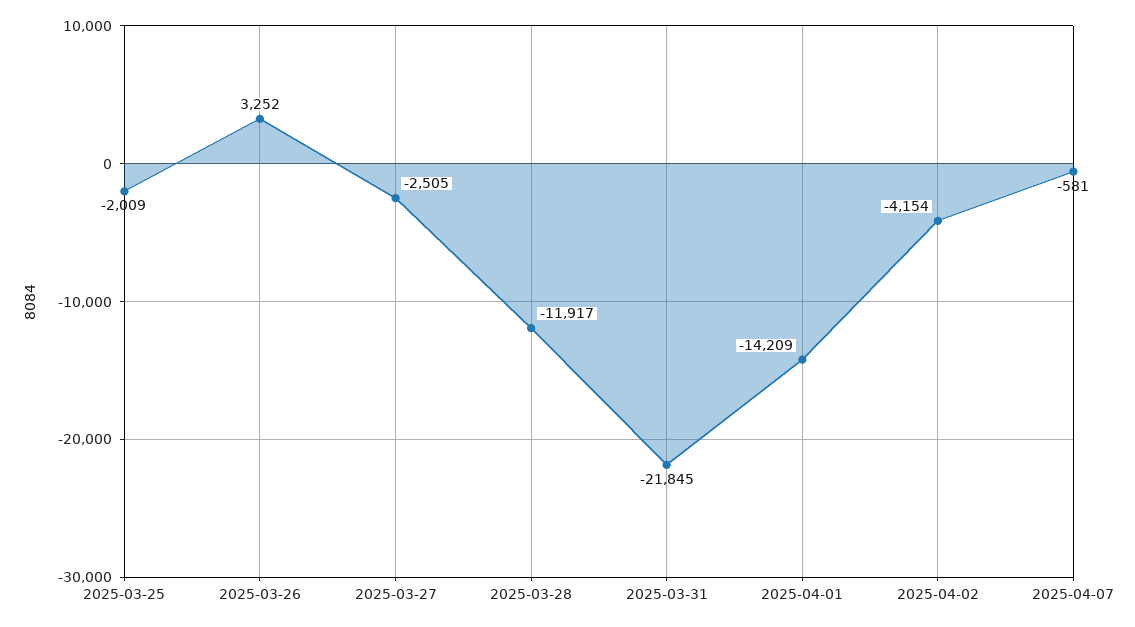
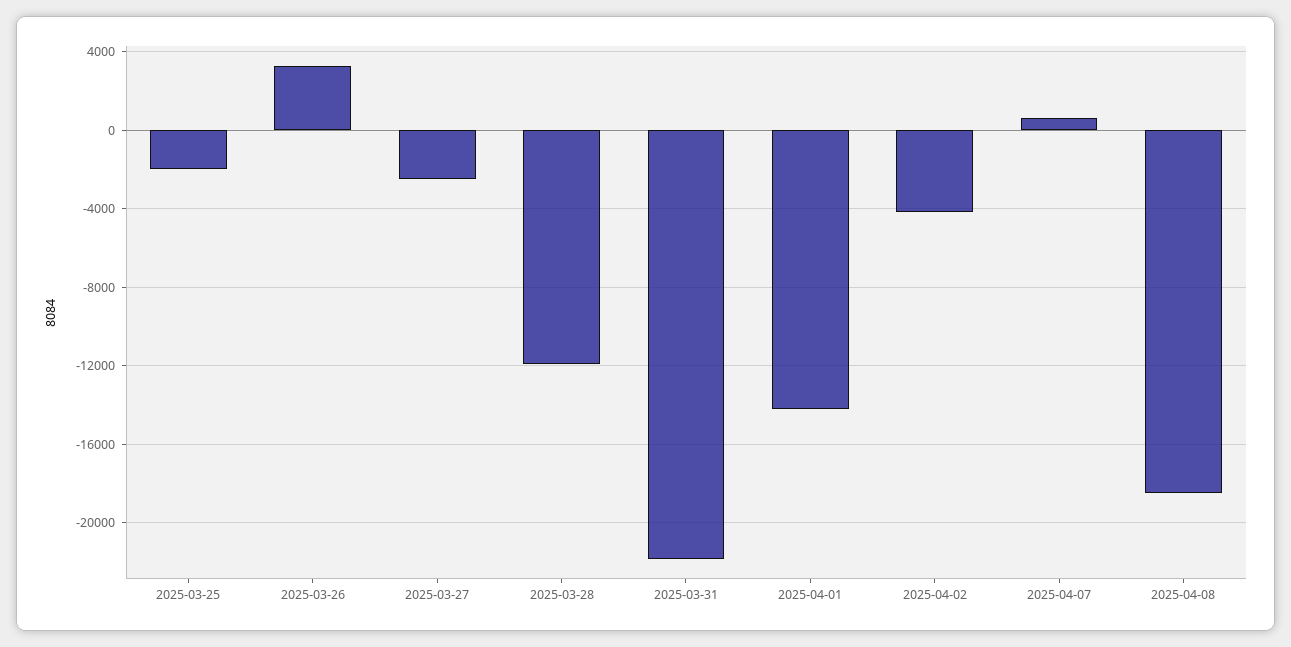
2025-04-07: -581 -> 500
2025-04-08: none -> -18500

